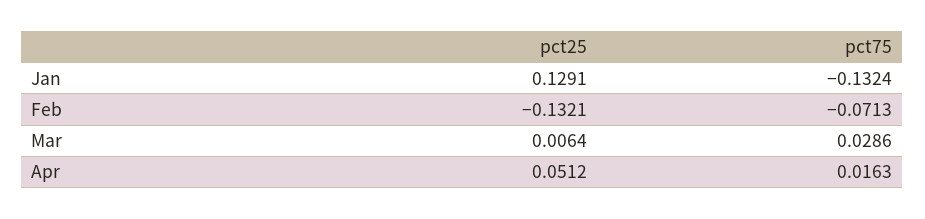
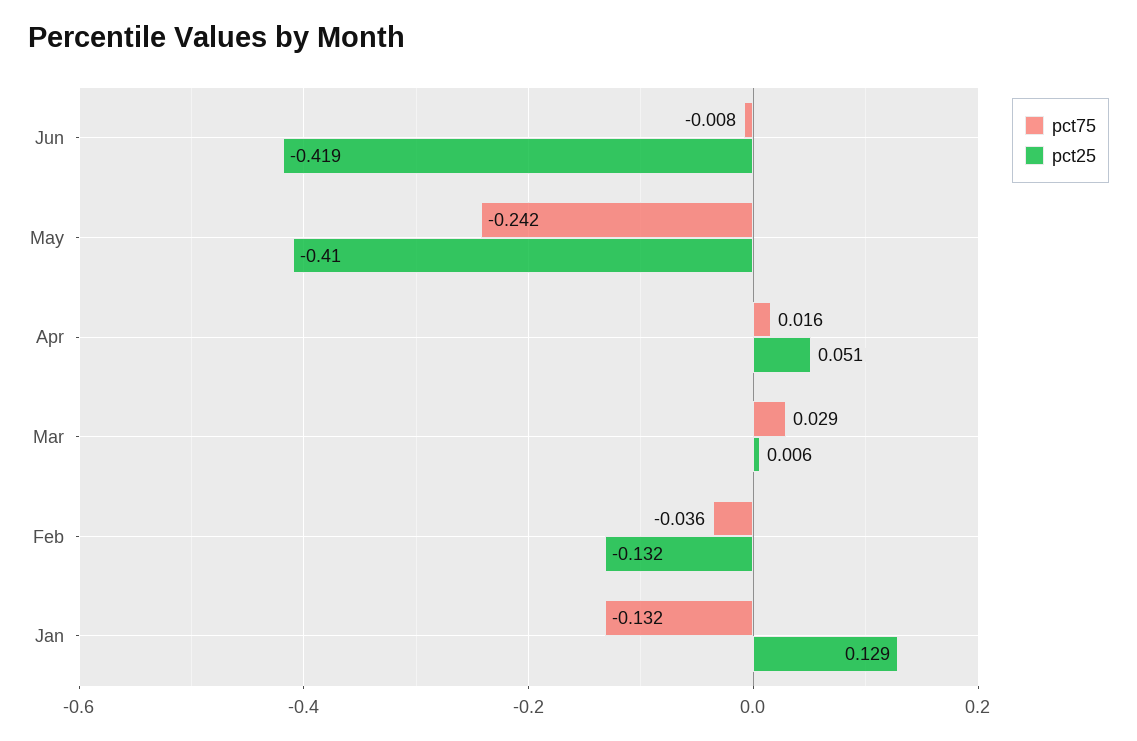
pct75, Feb: -0.0713 -> -0.036
pct75, Jun: none -> -0.008
pct25, Jun: none -> -0.419
pct75, May: none -> -0.242
pct25, May: none -> -0.41

